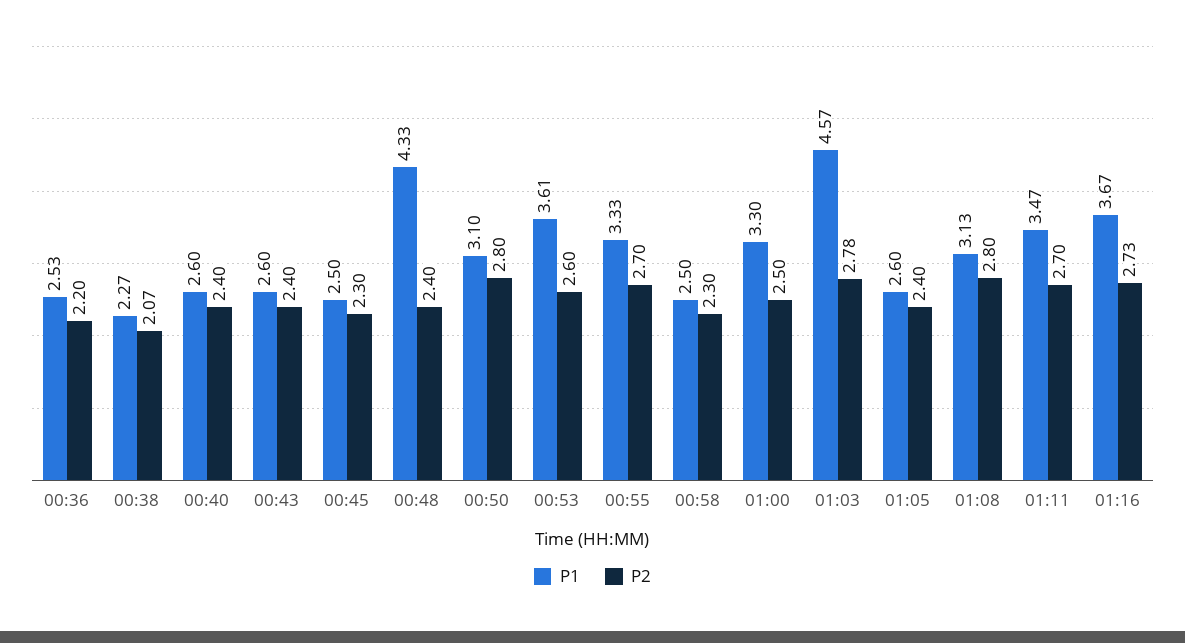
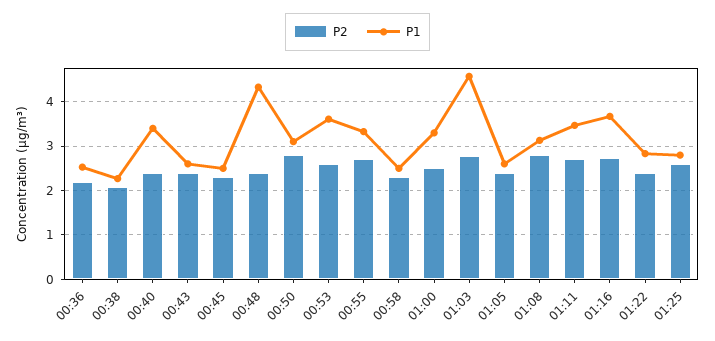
P1, 00:40: 2.6 -> 3.4
P2, 01:22: none -> 2.4
P1, 01:22: none -> 2.8
P2, 01:25: none -> 2.6
P1, 01:25: none -> 2.8

